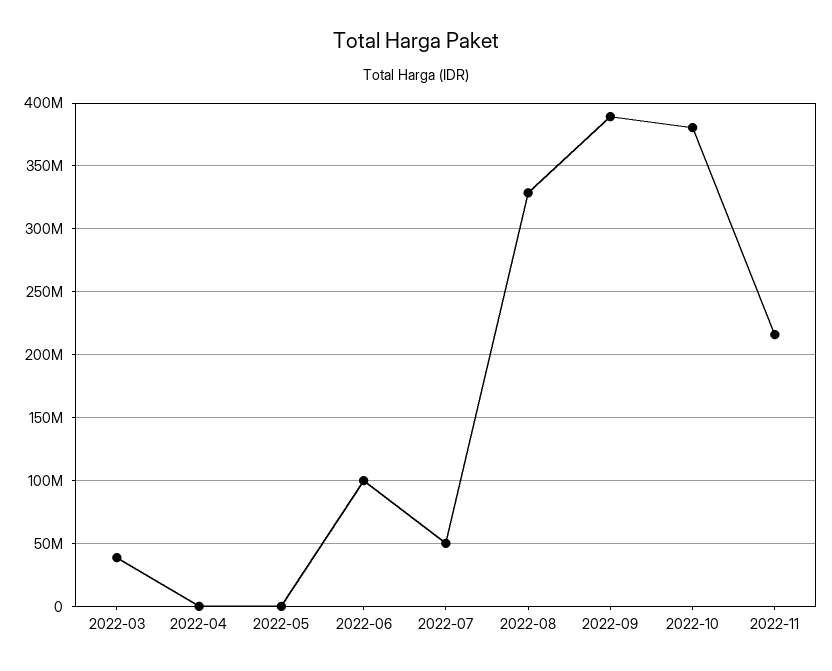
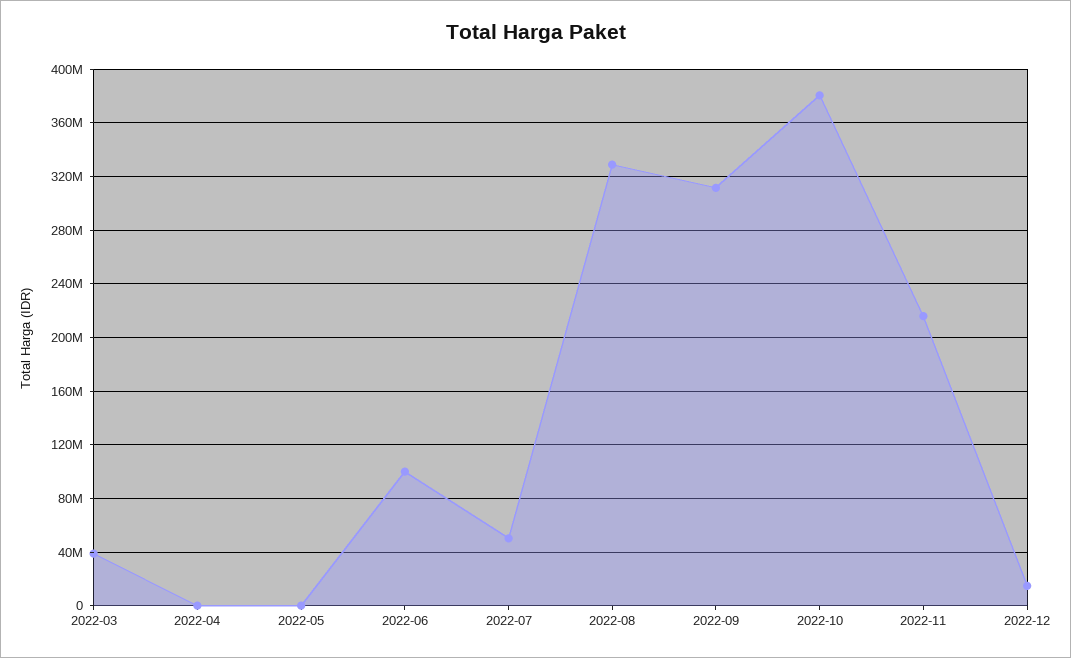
2022-09: 390000000 -> 310000000
2022-12: none -> 15000000

